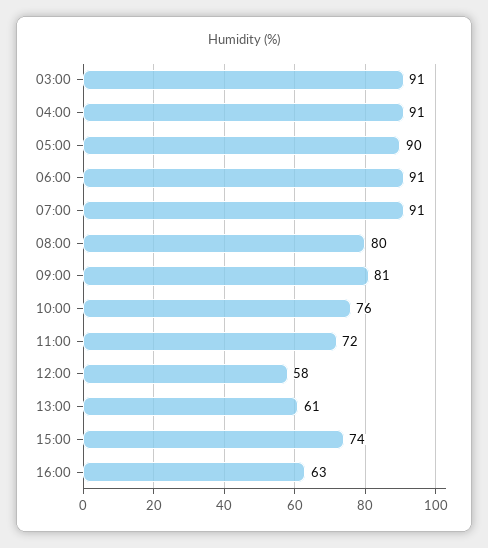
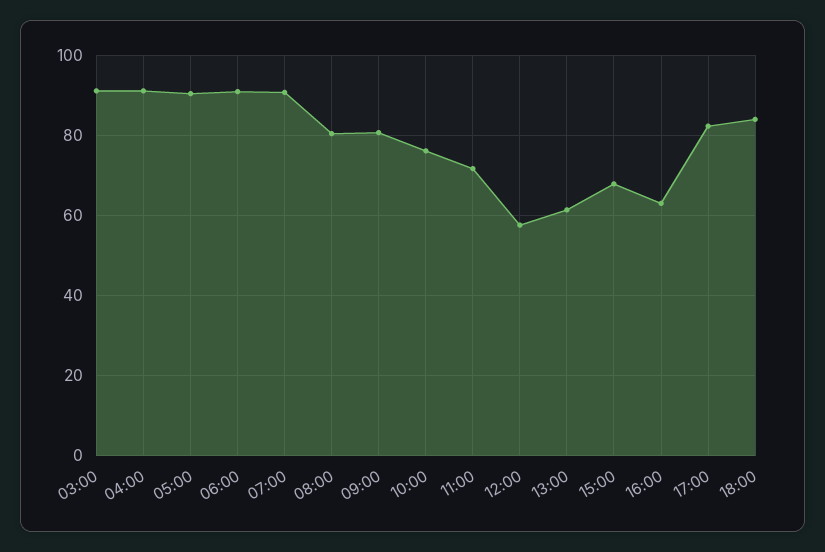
15:00: 74 -> 68
17:00: none -> 82
18:00: none -> 84

